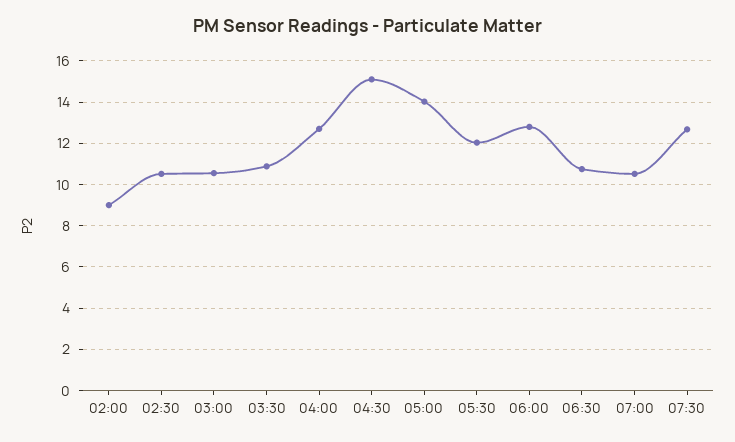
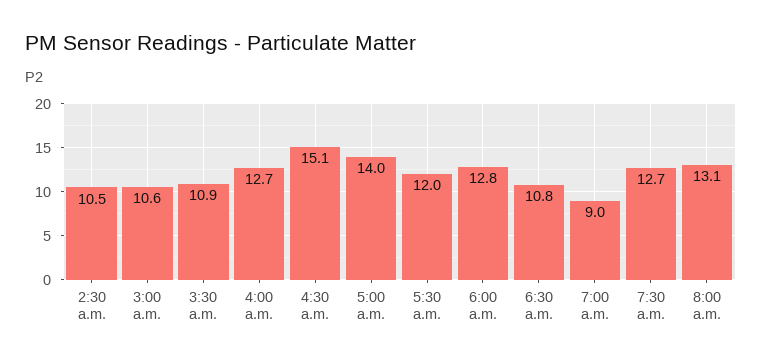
02:00: 9 -> none
07:00: 10.5 -> 9
8:00 a.m.: none -> 13.1

